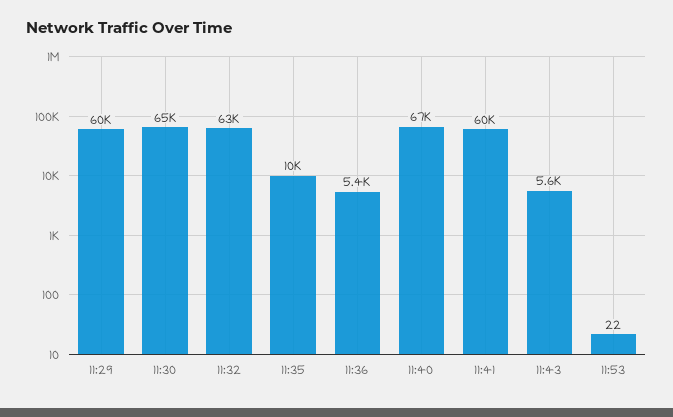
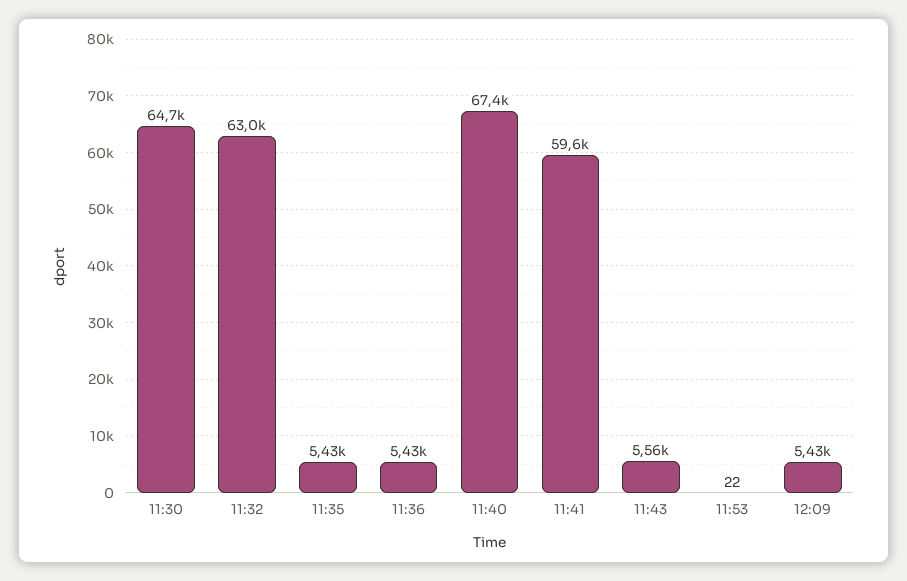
11:29: 60000 -> none
11:35: 10000 -> 5430
12:09: none -> 5430

